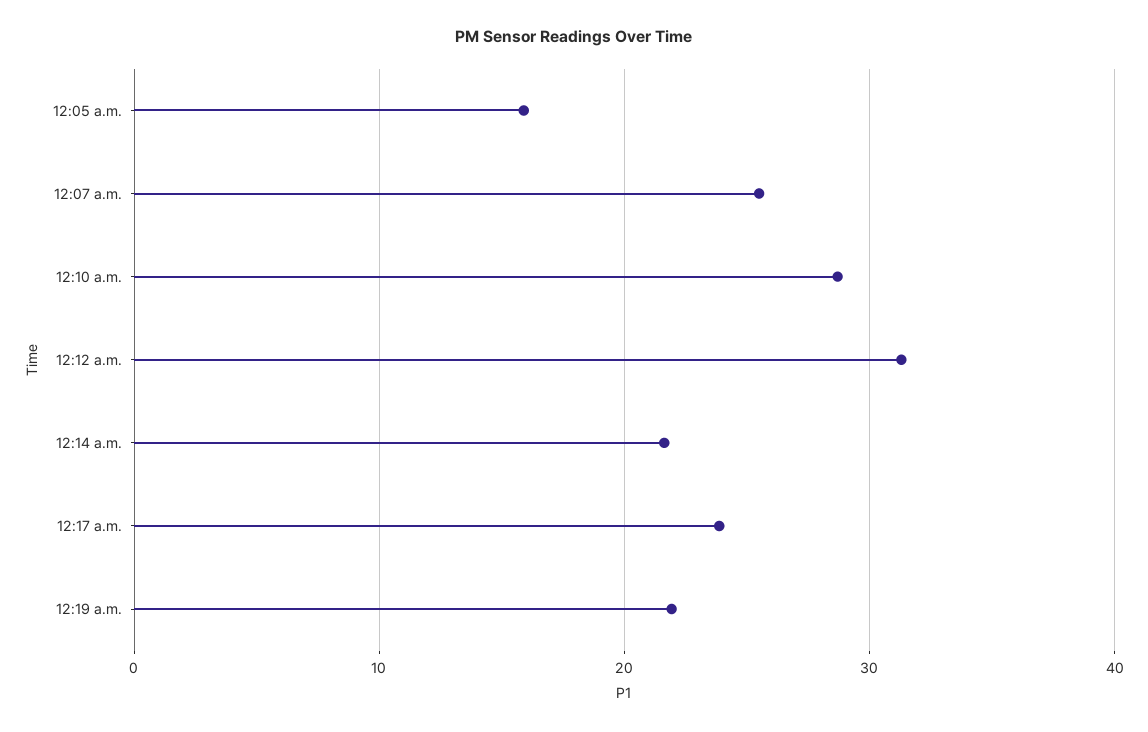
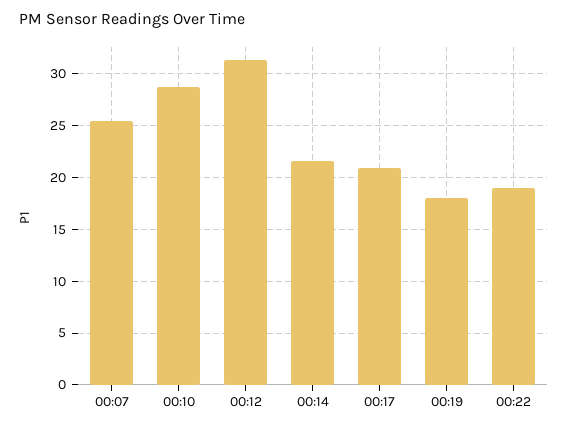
12:05 a.m.: 16 -> none
12:17 a.m.: 24 -> 21
12:19 a.m.: 22 -> 18
00:22: none -> 19

